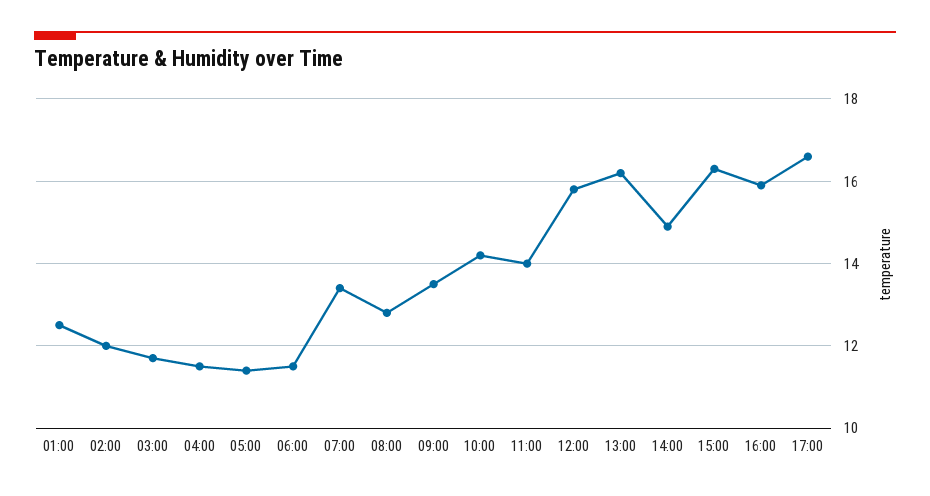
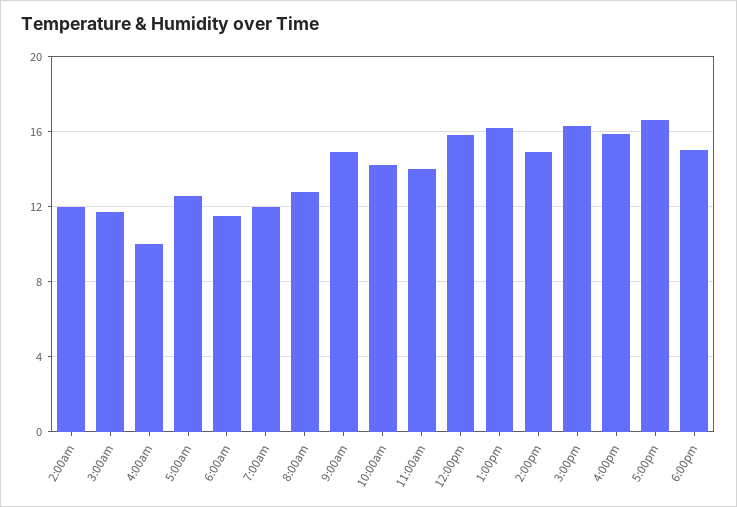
01:00: 12.5 -> none
04:00: 11.5 -> 10
05:00: 11.5 -> 12.5
07:00: 13.5 -> 12
09:00: 13.5 -> 15
6:00pm: none -> 15

